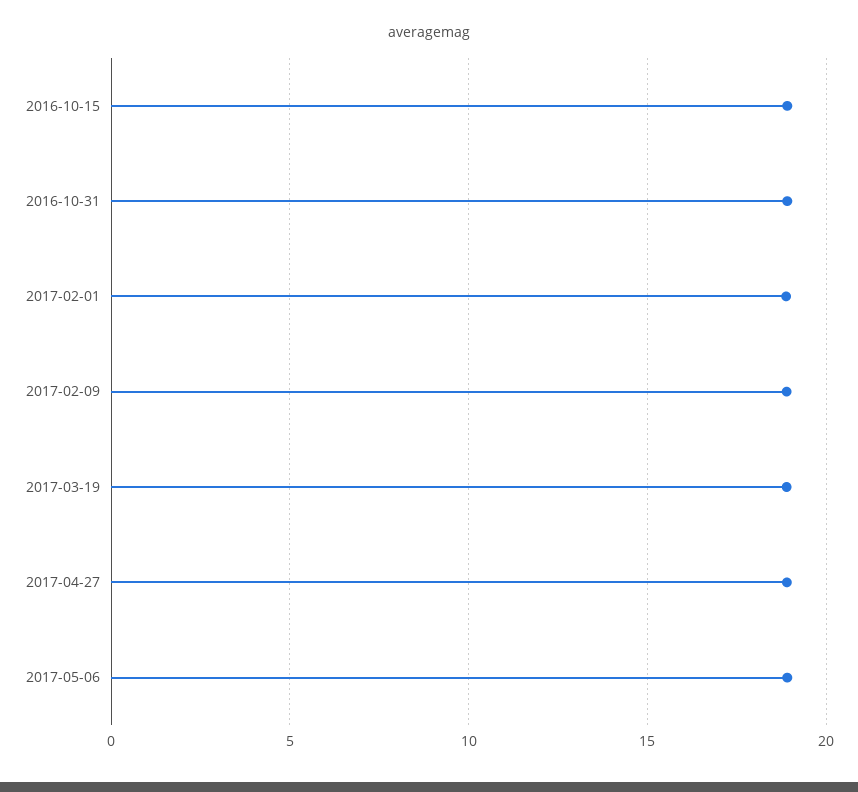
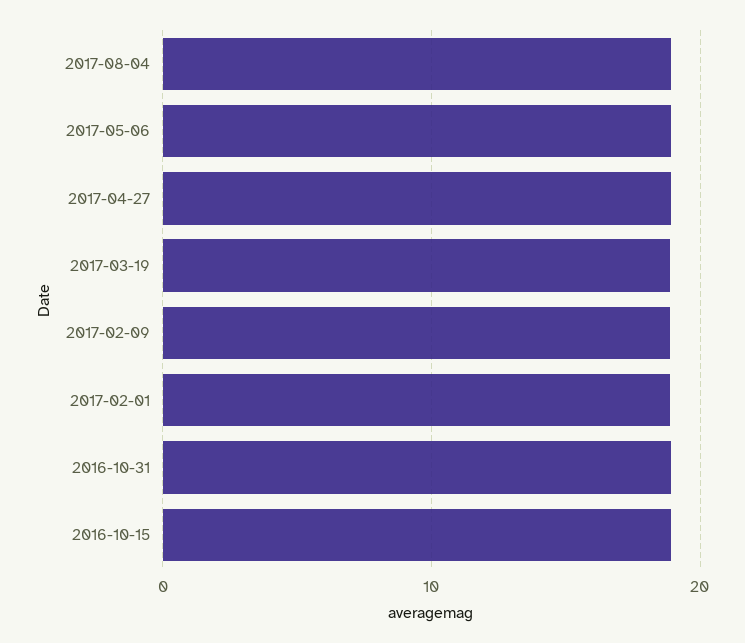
2017-08-04: none -> 19

